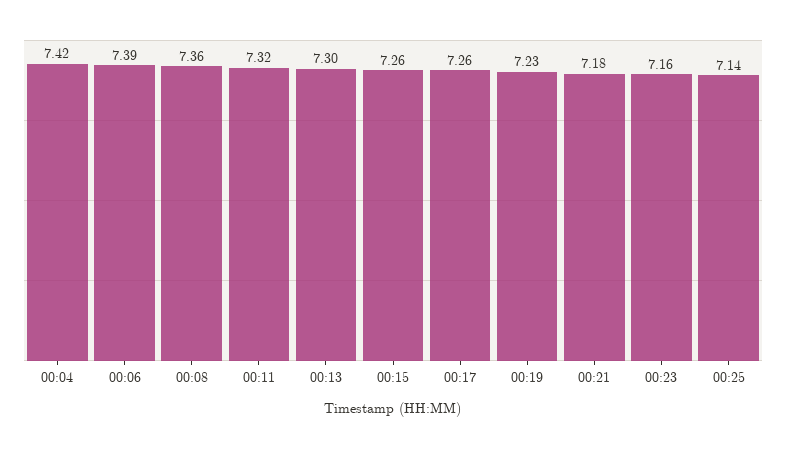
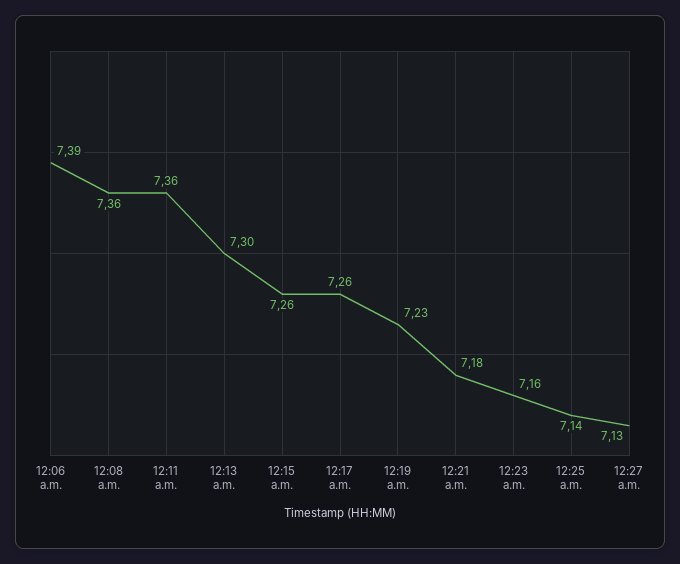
00:04: 7.42 -> none
00:11: 7.32 -> 7.36
12:27 a.m.: none -> 7.13

